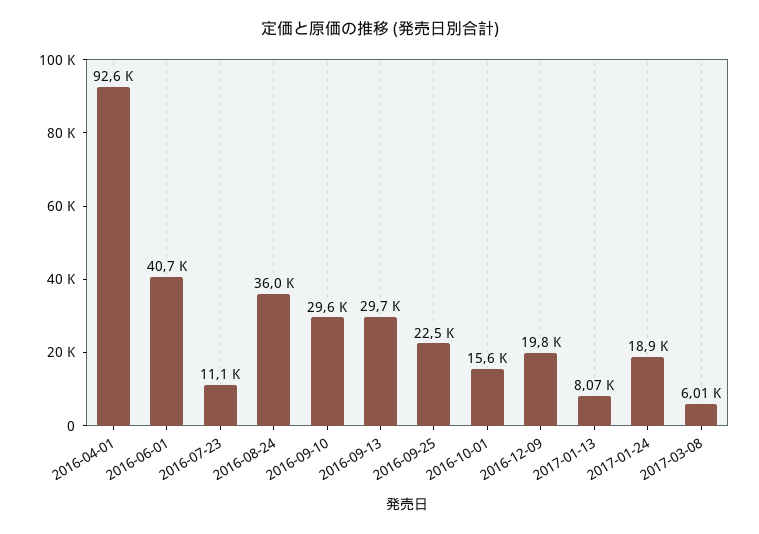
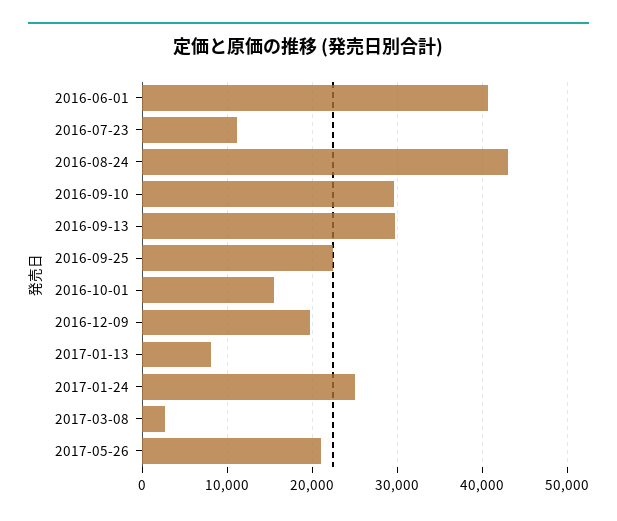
2016-04-01: 92600 -> none
2016-08-24: 36000 -> 43000
2017-01-24: 18900 -> 25000
2017-03-08: 6010 -> 3000
2017-05-26: none -> 21000

